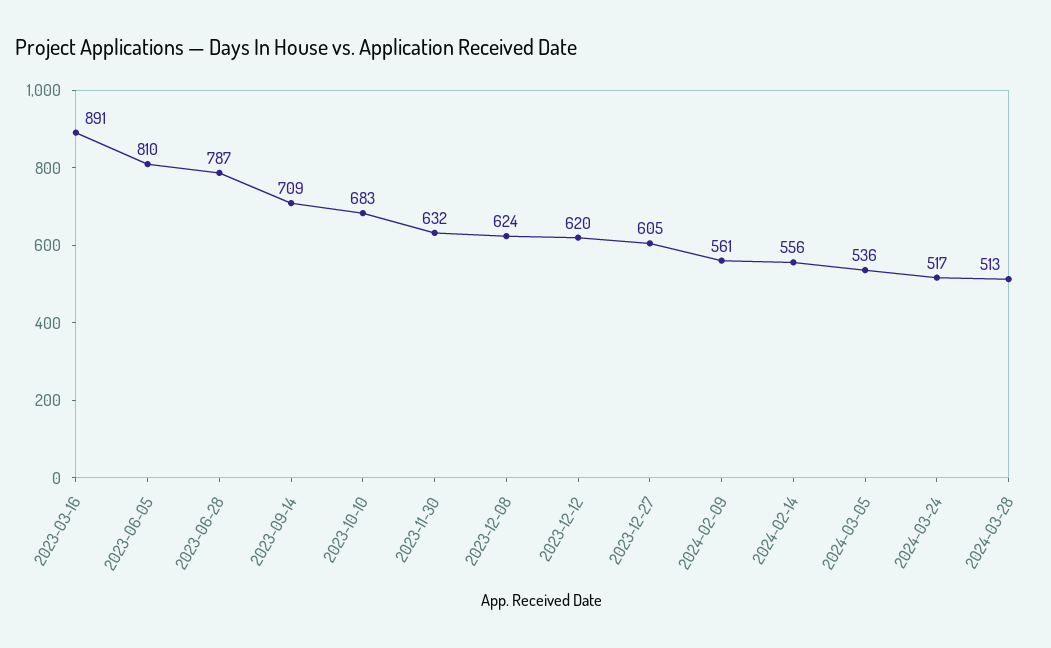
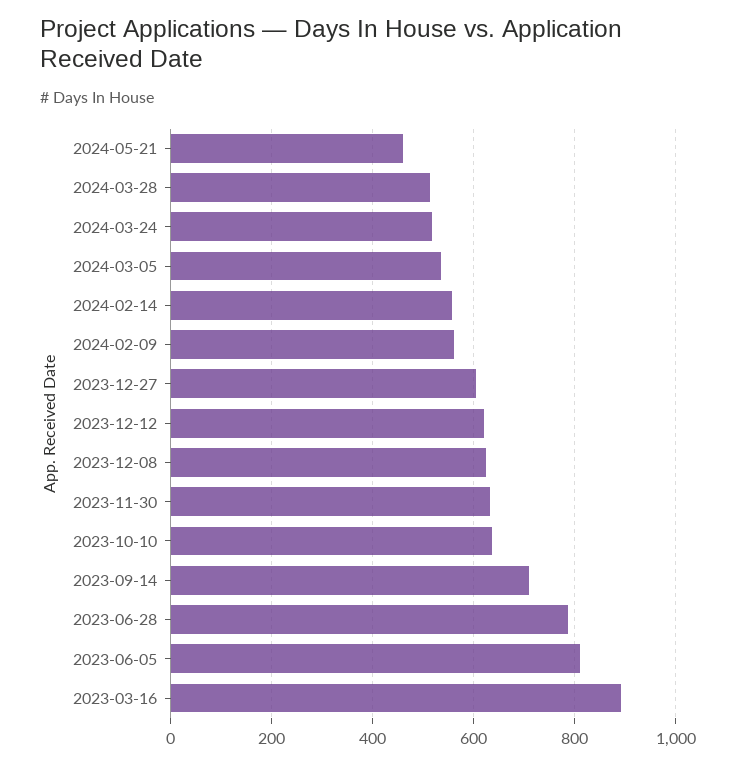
2023-10-10: 683 -> 640
2024-05-21: none -> 460

